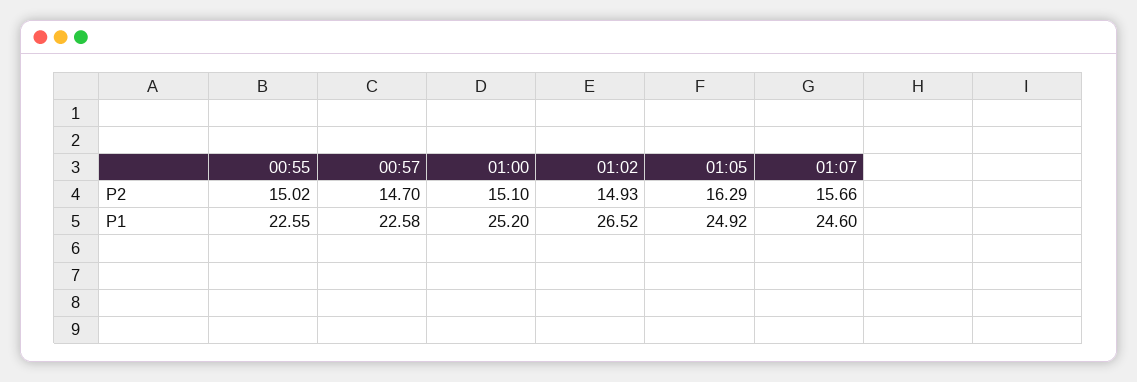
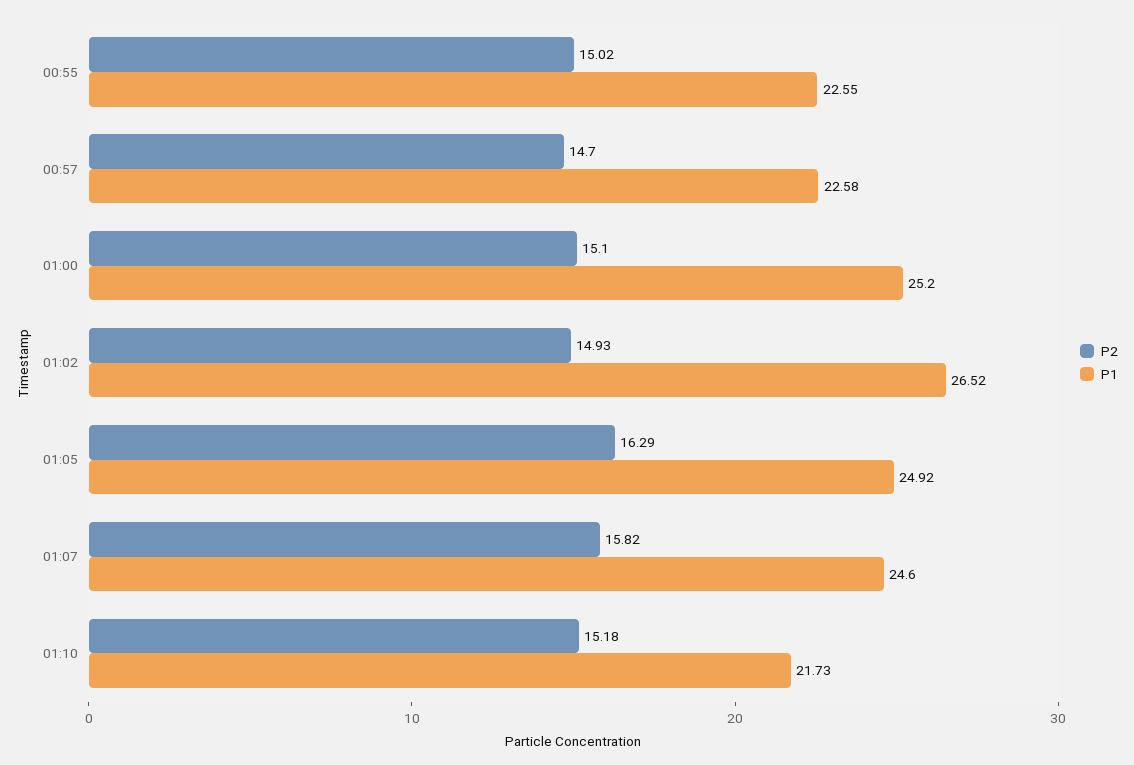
P2, 01:07: 15.66 -> 15.82
P2, 01:10: none -> 15.18
P1, 01:10: none -> 21.73

